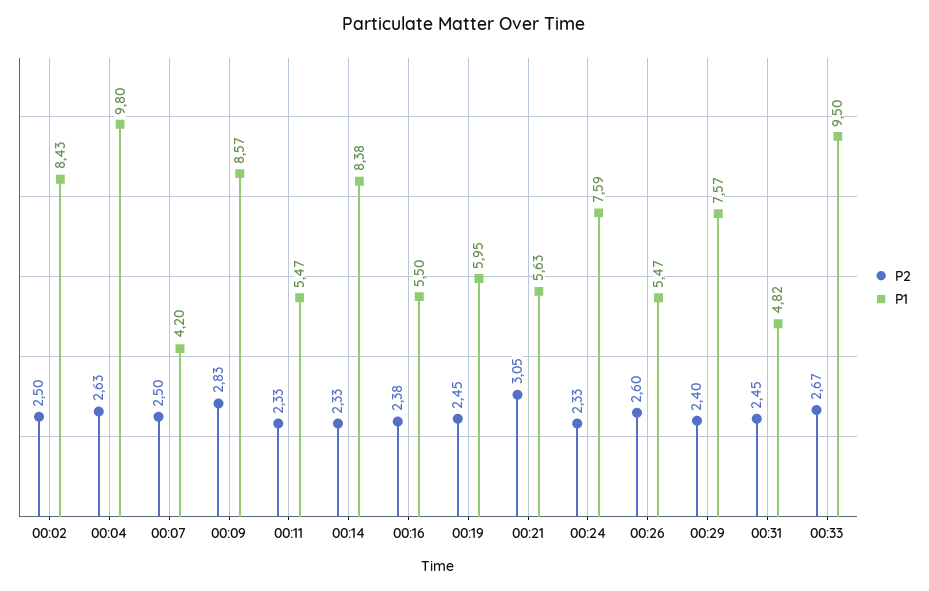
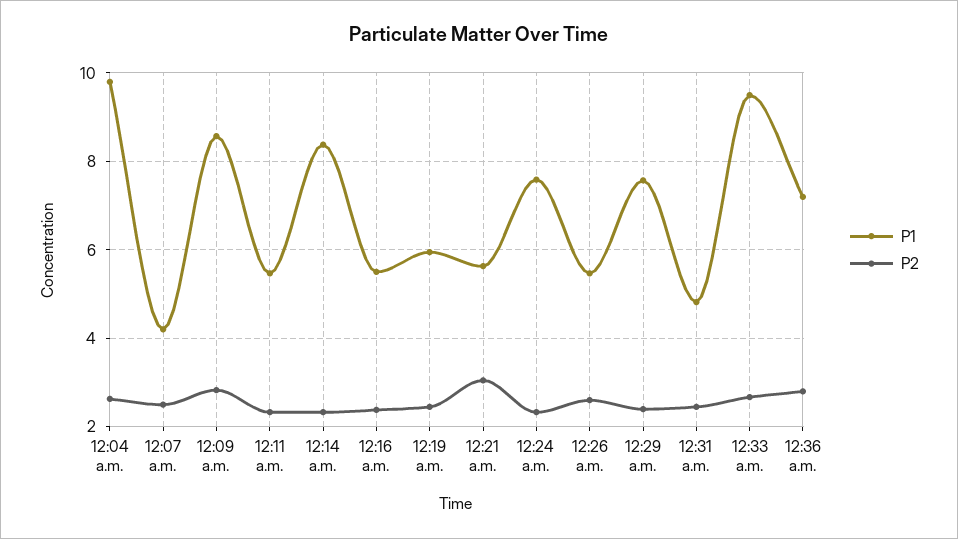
P2, 00:02: 2.5 -> none
P1, 00:02: 8.43 -> none
P1, 12:36 a.m.: none -> 7.2
P2, 12:36 a.m.: none -> 2.8

